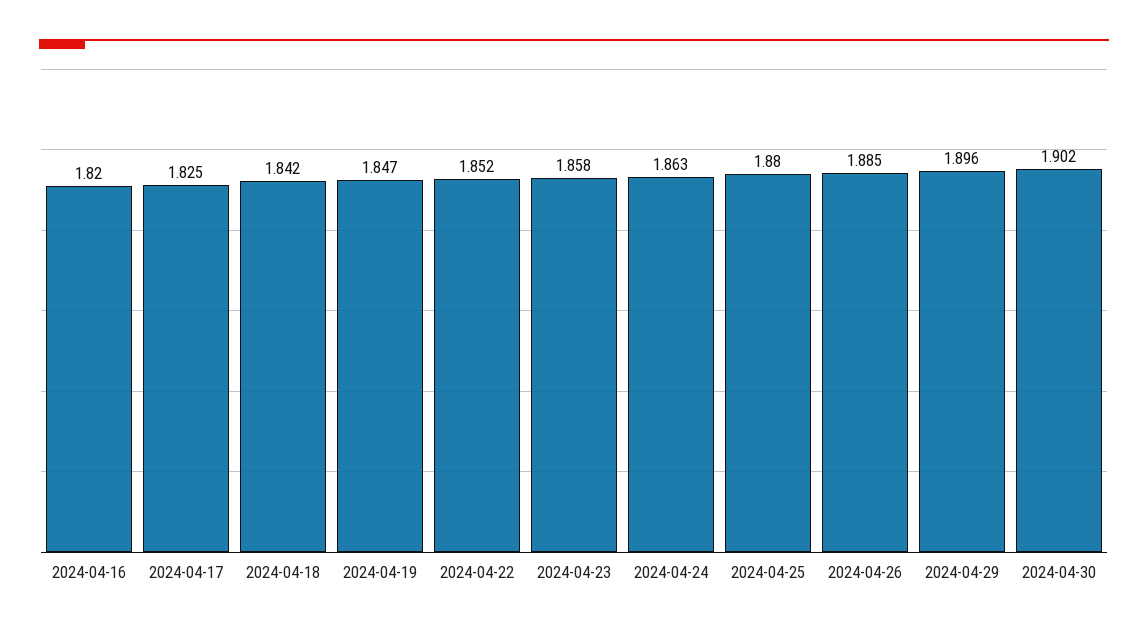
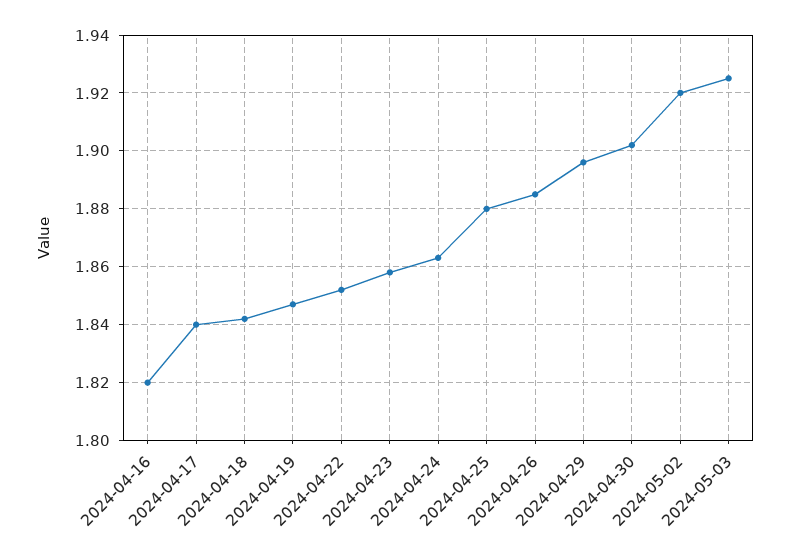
2024-04-17: 1.825 -> 1.84
2024-05-02: none -> 1.92
2024-05-03: none -> 1.925

